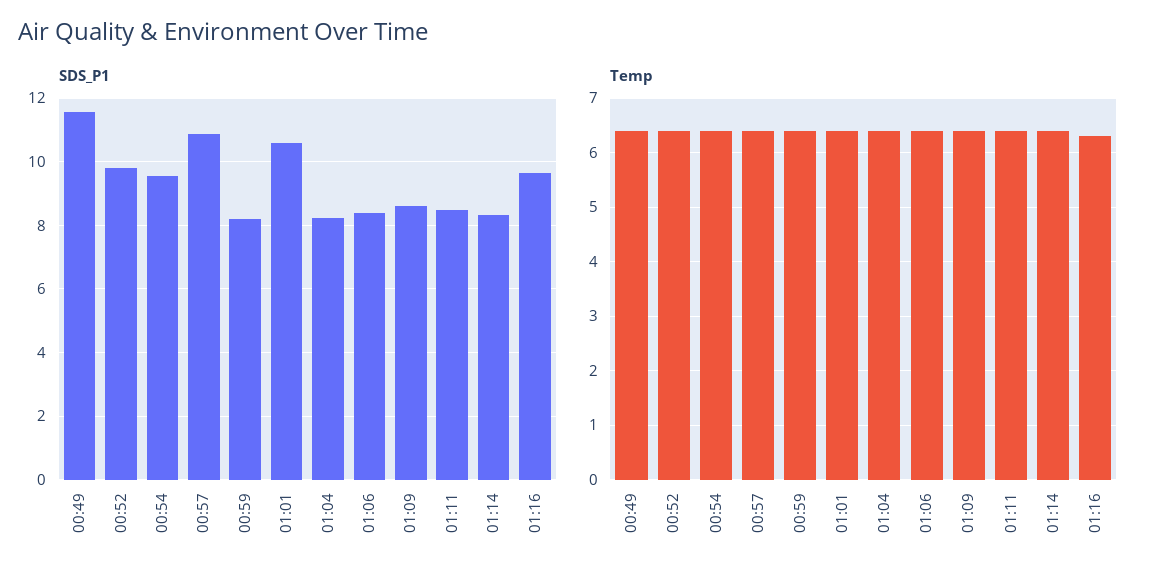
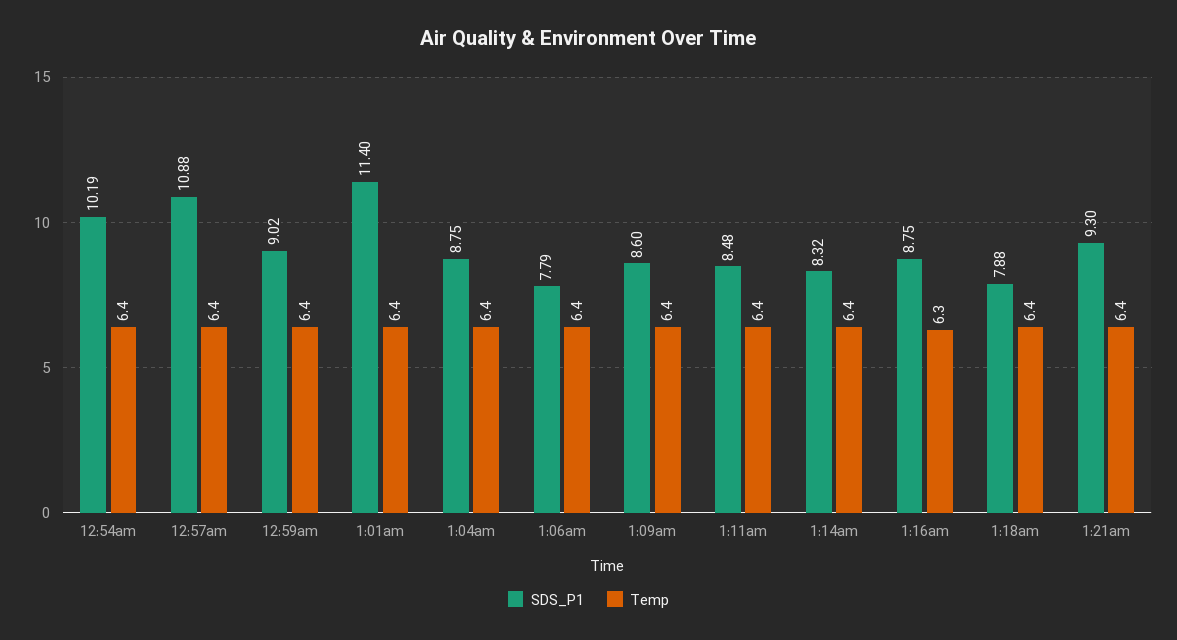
SDS_P1, 00:49: 11.6 -> none
SDS_P1, 00:52: 9.8 -> none
SDS_P1, 00:54: 9.6 -> 10.19
SDS_P1, 00:59: 8.2 -> 9.02
SDS_P1, 01:01: 10.6 -> 11.4
SDS_P1, 01:04: 8.2 -> 8.75
SDS_P1, 01:06: 8.4 -> 7.79
SDS_P1, 01:16: 9.6 -> 8.75
Temp, 00:49: 6.5 -> none
Temp, 00:52: 6.5 -> none
SDS_P1, 1:18am: none -> 7.88
Temp, 1:18am: none -> 6.4
SDS_P1, 1:21am: none -> 9.3
Temp, 1:21am: none -> 6.4

